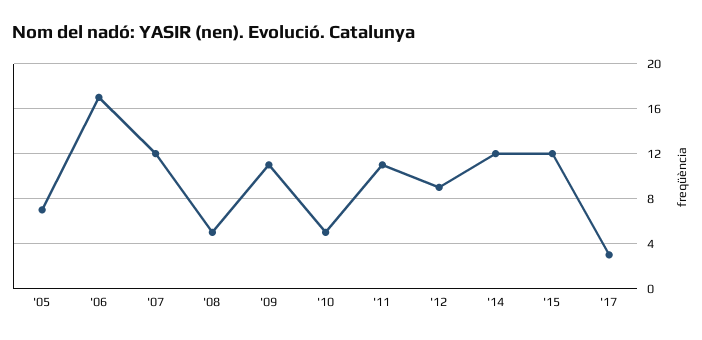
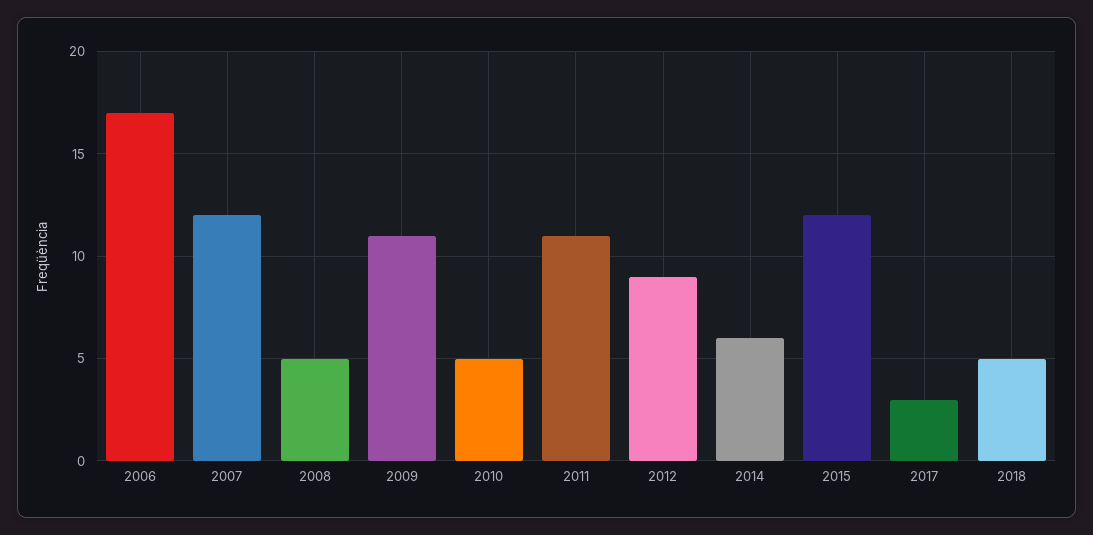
'05: 7 -> none
'14: 12 -> 6
2018: none -> 5

